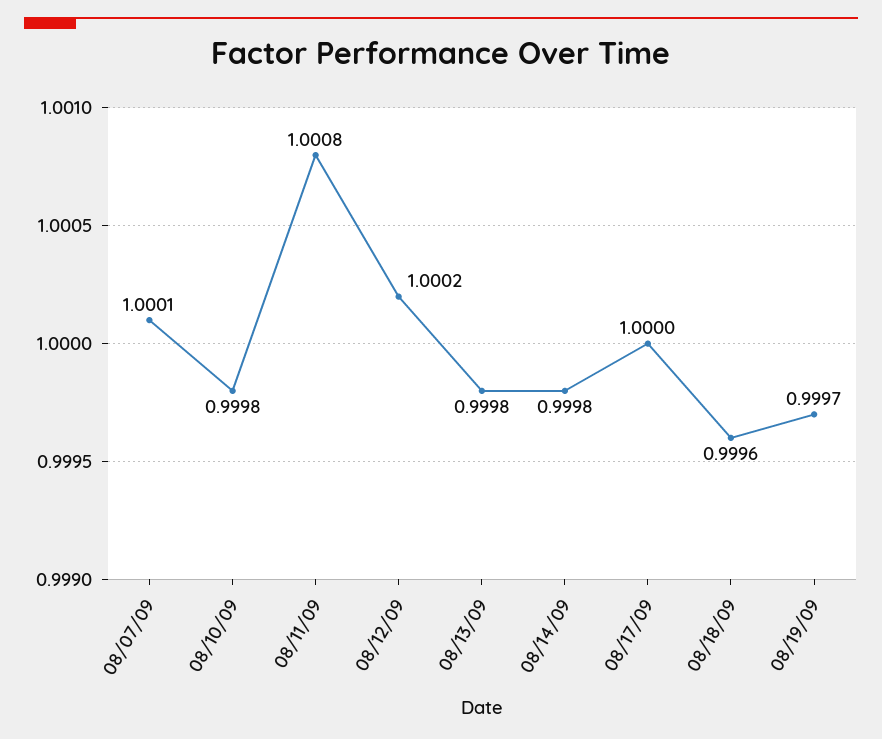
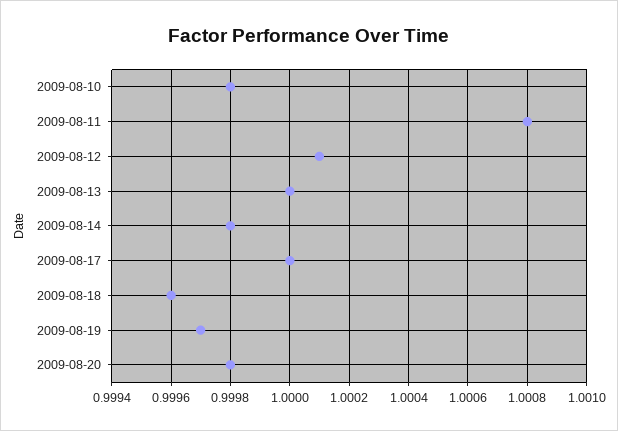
08/07/09: 1.0001 -> none
08/12/09: 1.0002 -> 1.0001
08/13/09: 0.9998 -> 1
2009-08-20: none -> 0.9998

